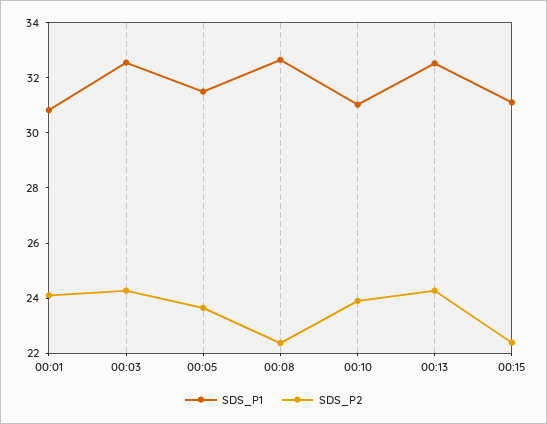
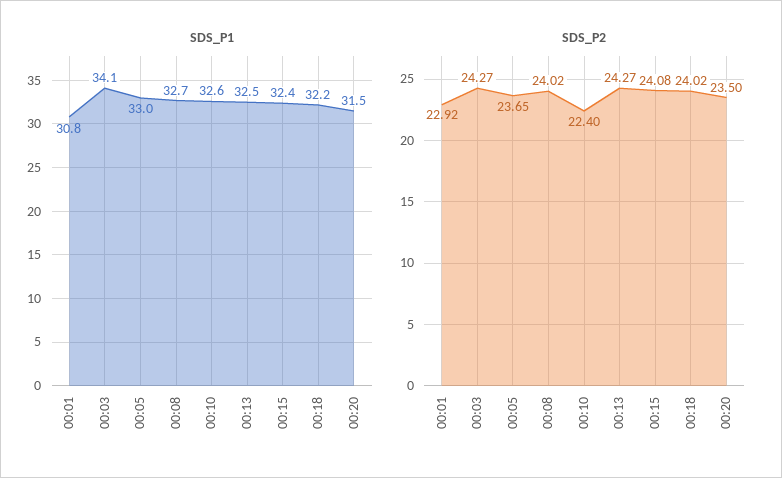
SDS_P2, 00:01: 24 -> 22.92
SDS_P1, 00:03: 32.5 -> 34.1
SDS_P1, 00:05: 31.5 -> 33
SDS_P2, 00:08: 22.5 -> 24.02
SDS_P1, 00:10: 31 -> 32.6
SDS_P2, 00:10: 24 -> 22.4
SDS_P1, 00:15: 31 -> 32.4
SDS_P2, 00:15: 22.5 -> 24.08
SDS_P1, 00:18: none -> 32.2
SDS_P1, 00:20: none -> 31.5
SDS_P2, 00:18: none -> 24.02
SDS_P2, 00:20: none -> 23.5

